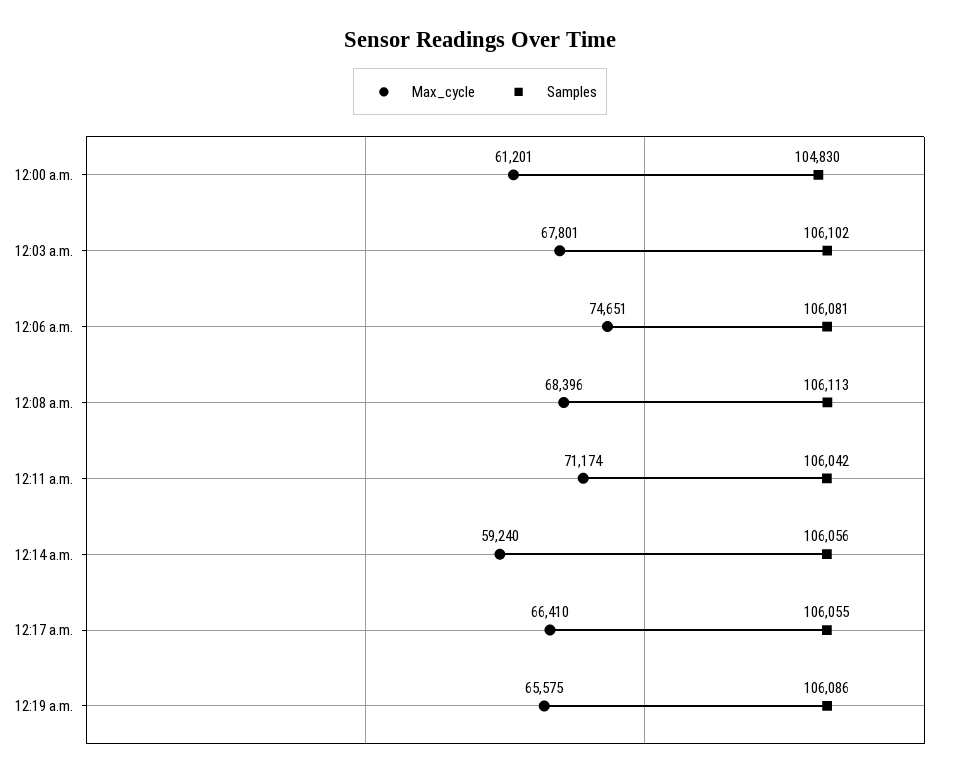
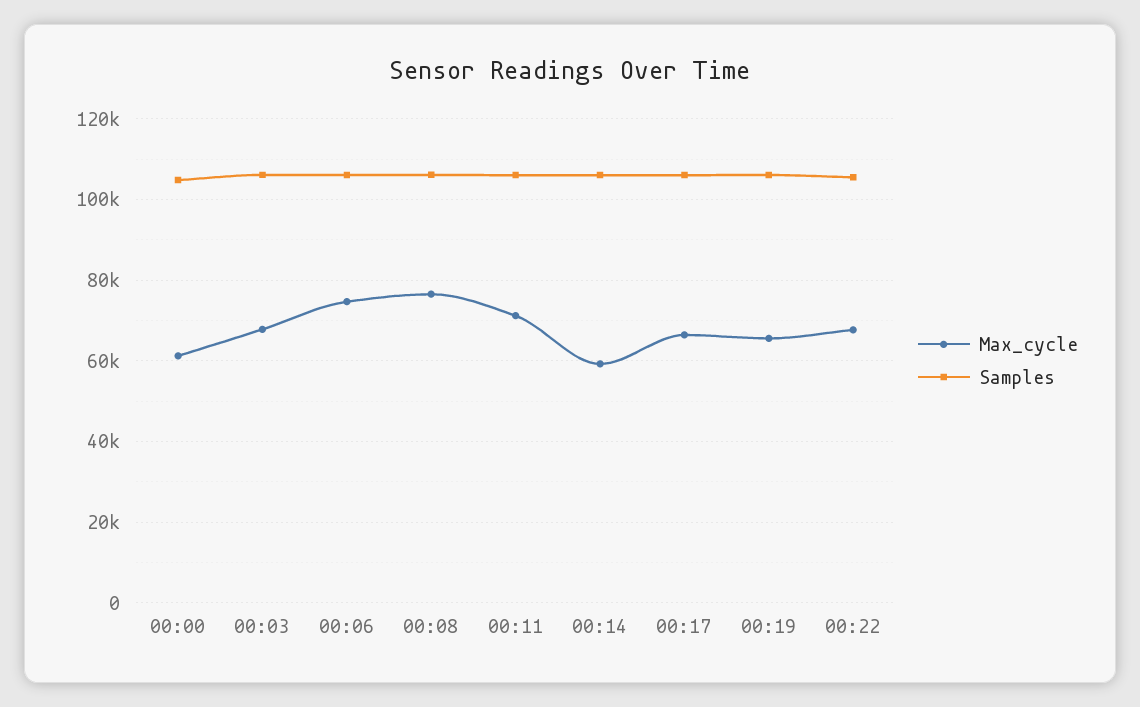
Max_cycle, 12:08 a.m.: 68396 -> 76000
Max_cycle, 00:22: none -> 68000
Samples, 00:22: none -> 106000

